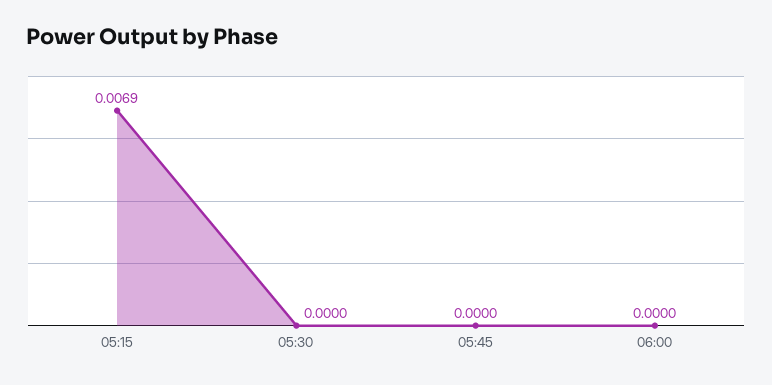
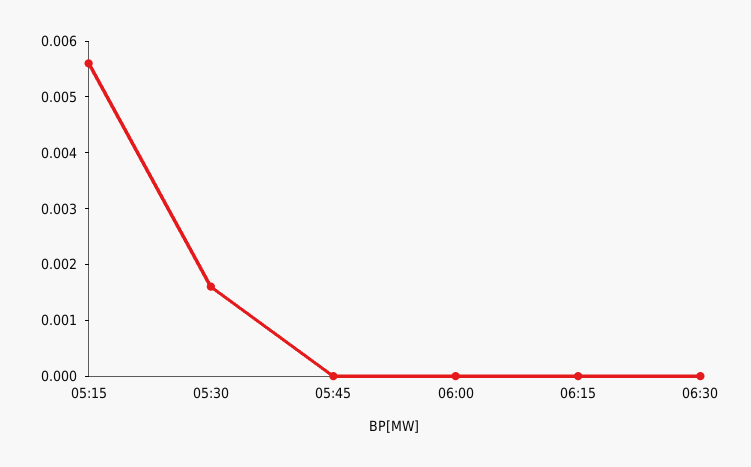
05:15: 0.0069 -> 0.0055
05:30: 0 -> 0.0015
06:15: none -> 0
06:30: none -> 0

